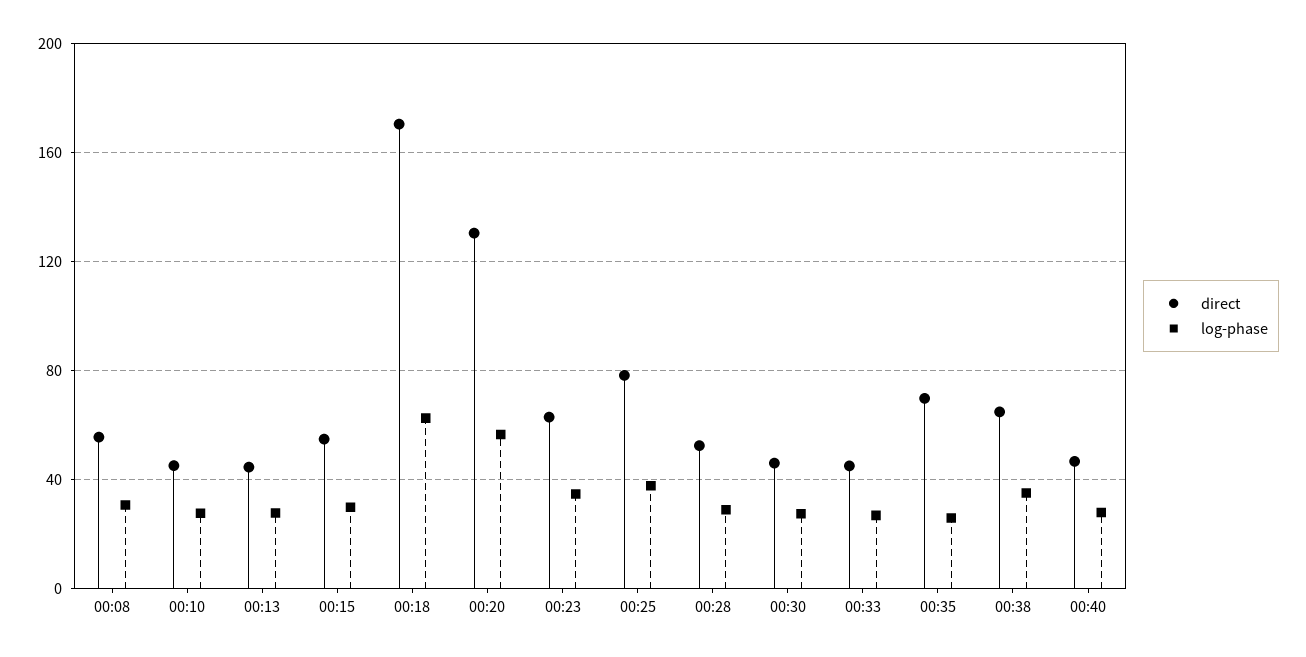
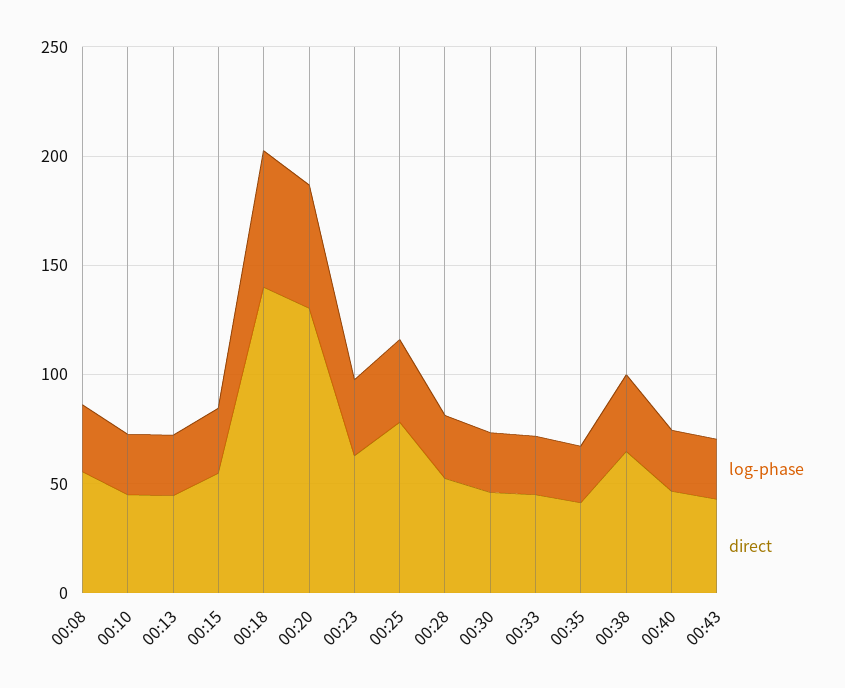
direct, 00:18: 170 -> 140
direct, 00:35: 70 -> 40
log-phase, 00:43: none -> 30
direct, 00:43: none -> 40

